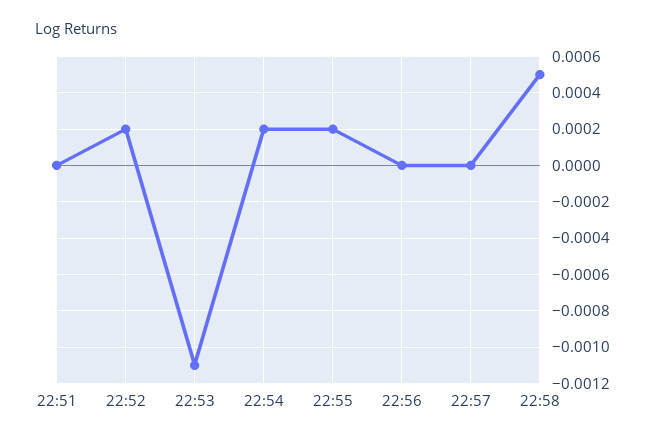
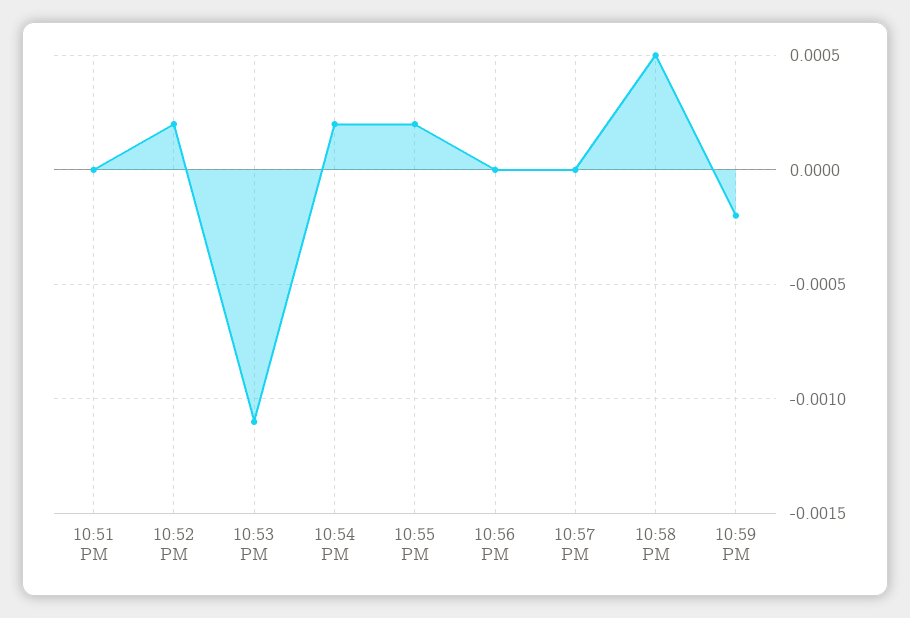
10:59 PM: none -> -0.0002

